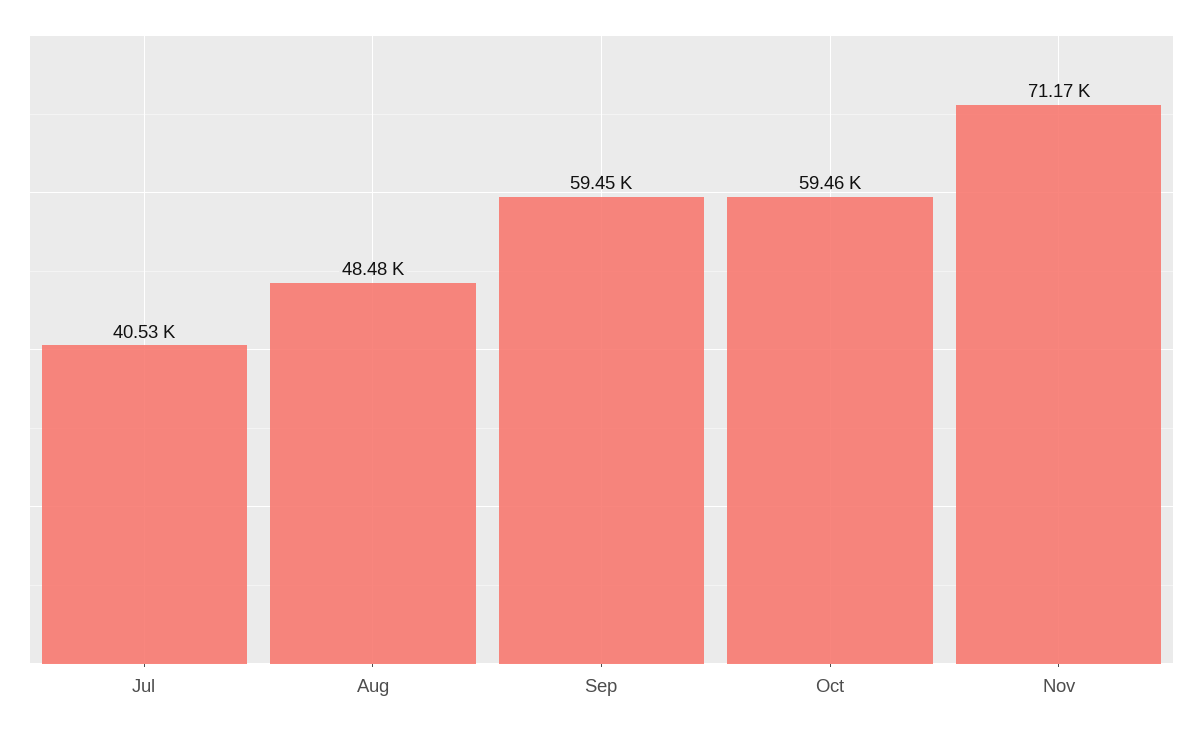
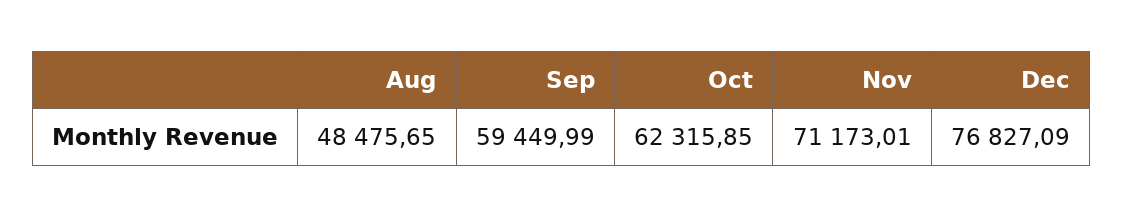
Jul: 40530 -> none
Oct: 59460 -> 62315.85
Dec: none -> 76827.09

